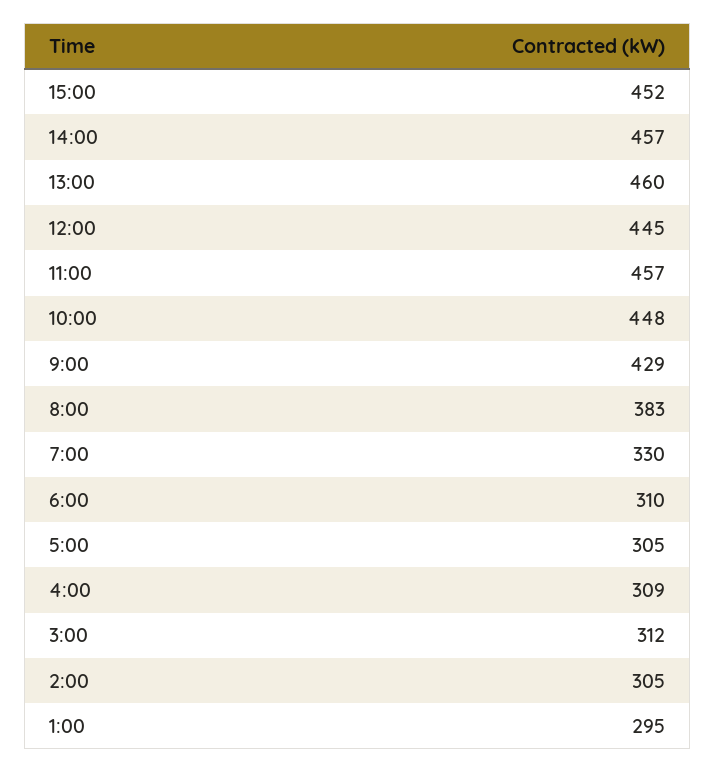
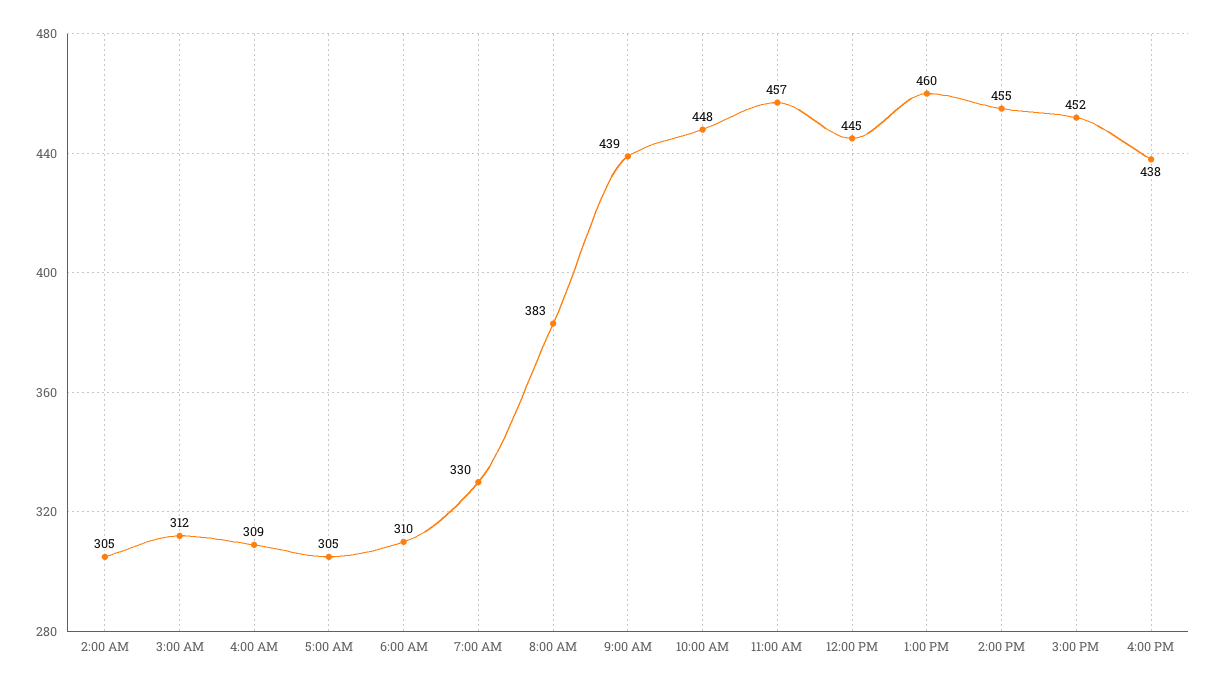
14:00: 457 -> 455
9:00: 429 -> 439
1:00: 295 -> none
4:00 PM: none -> 438

